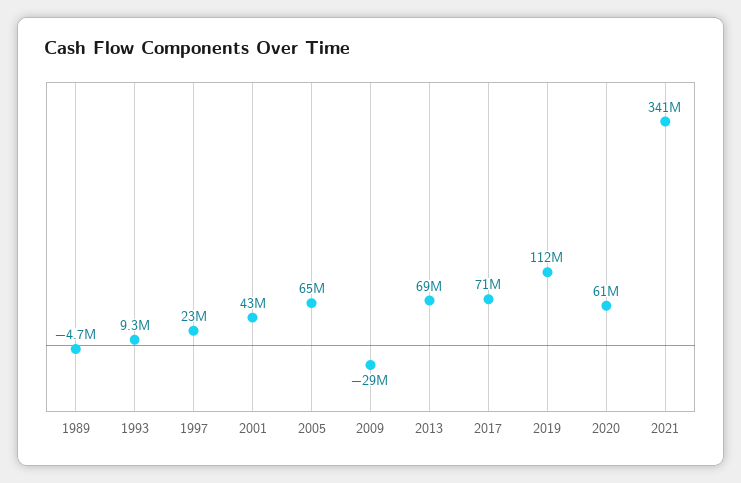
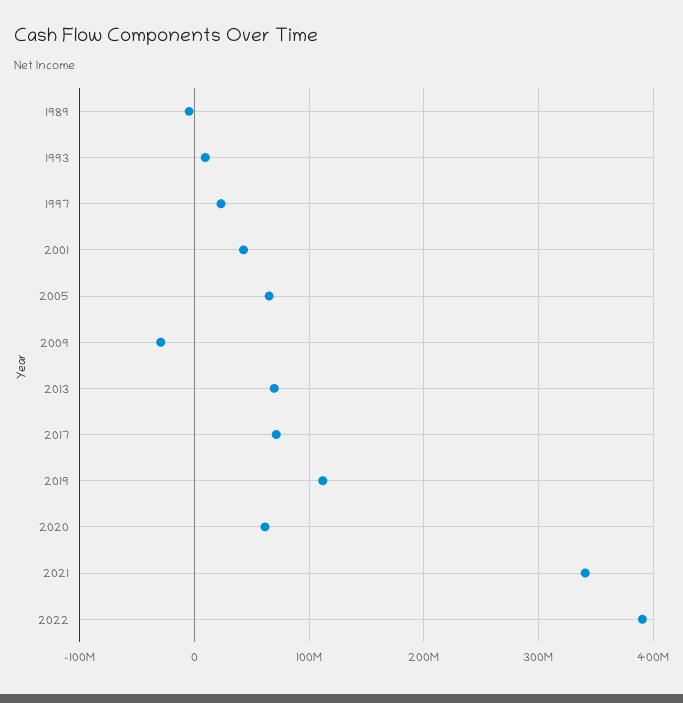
2022: none -> 390000000

